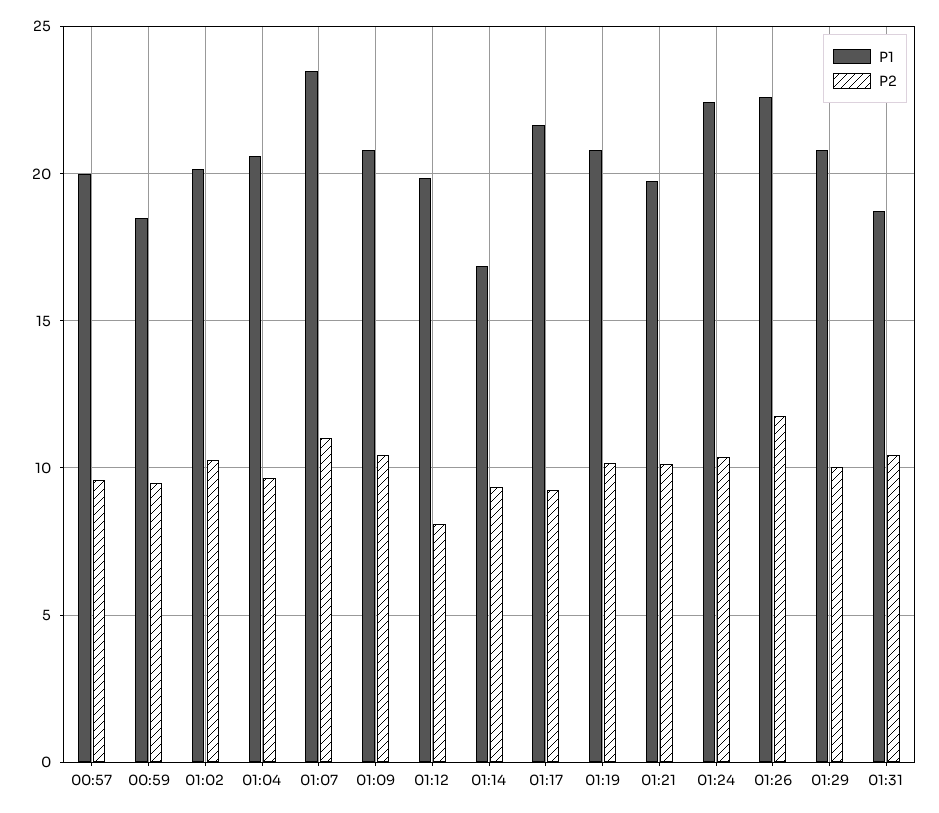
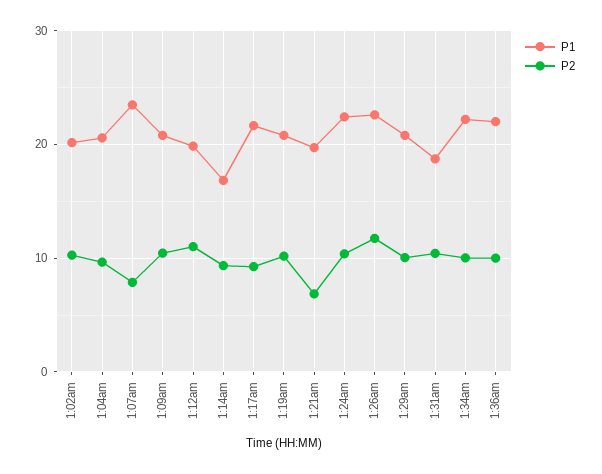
P1, 00:57: 20 -> none
P2, 00:57: 9.5 -> none
P1, 00:59: 18.5 -> none
P2, 00:59: 9.5 -> none
P2, 01:07: 11 -> 8
P2, 01:12: 8 -> 11
P2, 01:21: 10 -> 7
P1, 1:34am: none -> 22
P2, 1:34am: none -> 10
P1, 1:36am: none -> 22
P2, 1:36am: none -> 10

